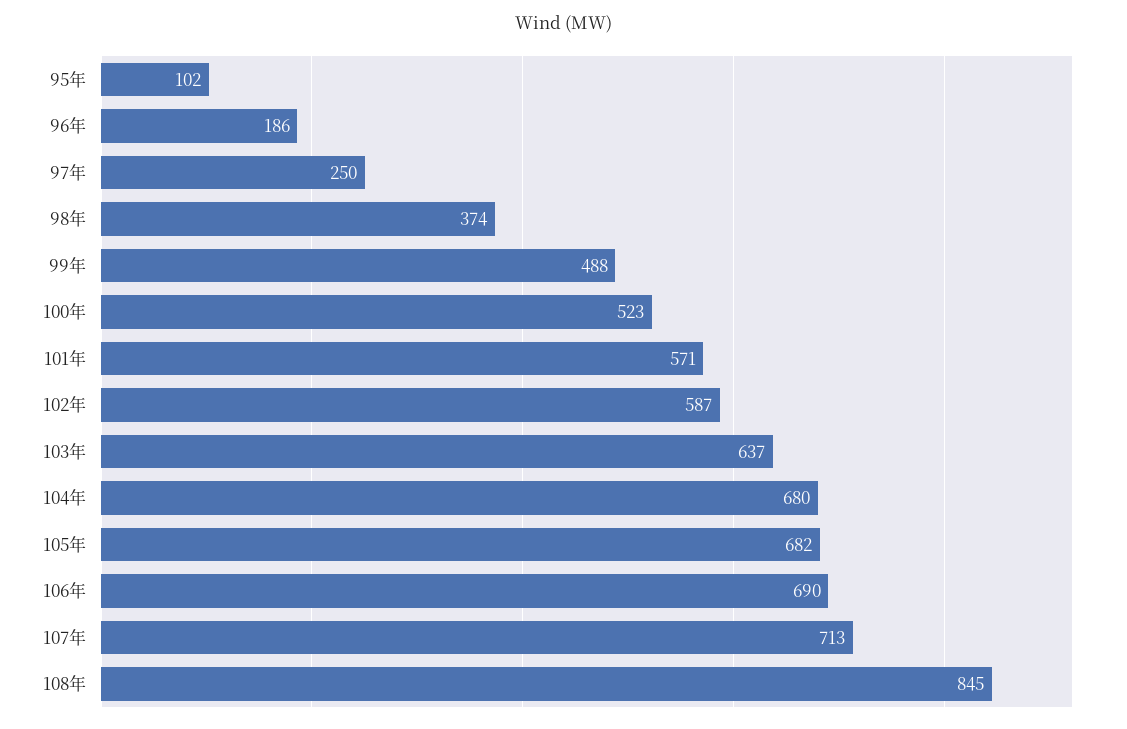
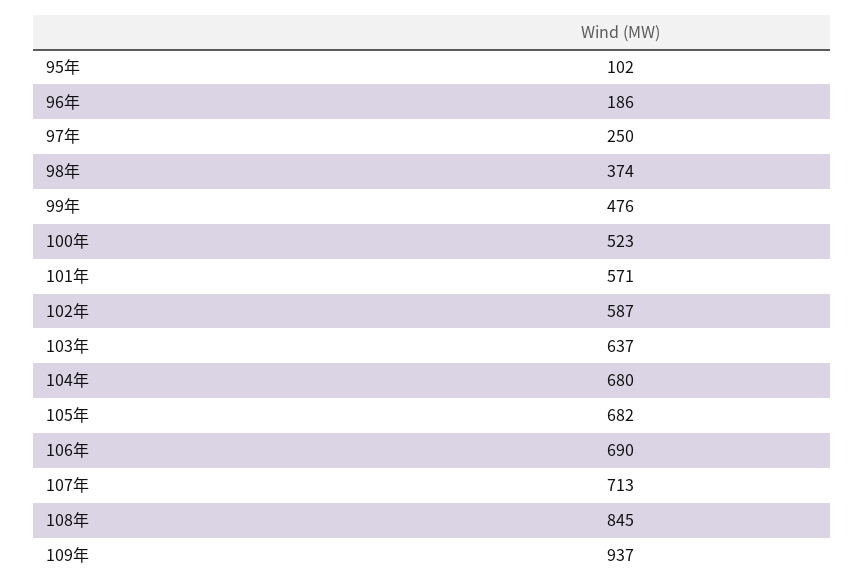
99年: 488 -> 476
109年: none -> 937

